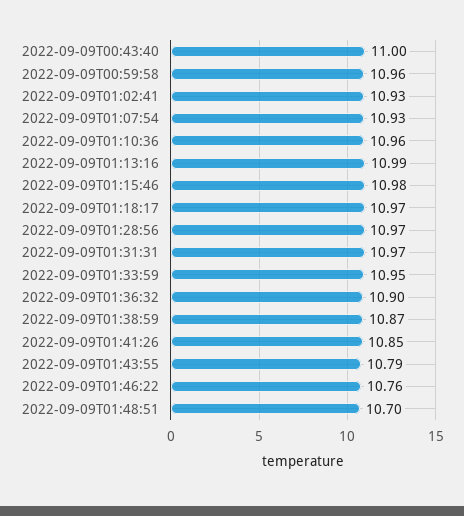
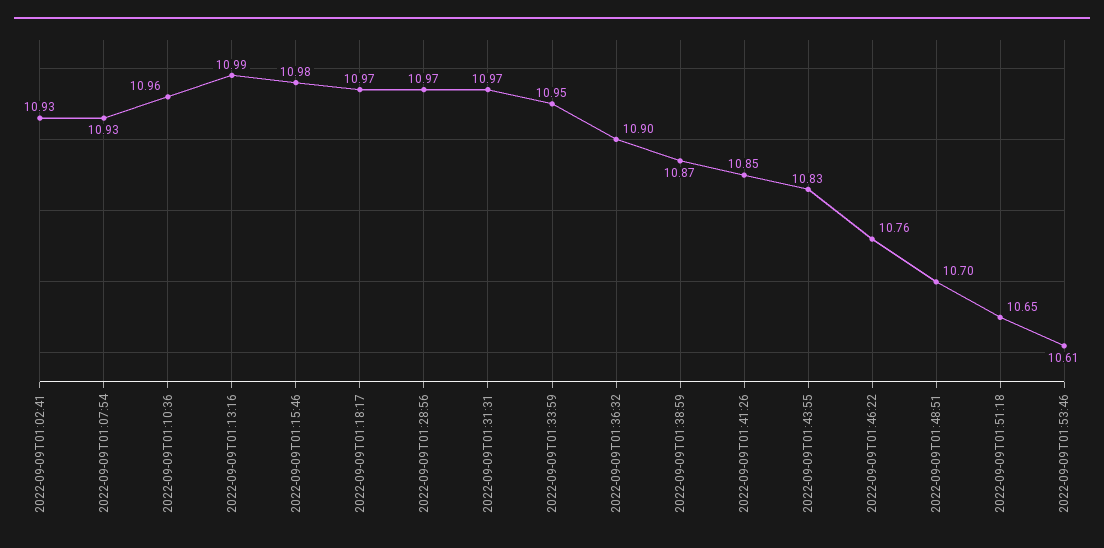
2022-09-09T00:43:40: 11 -> none
2022-09-09T00:59:58: 10.96 -> none
2022-09-09T01:43:55: 10.79 -> 10.83
2022-09-09T01:51:18: none -> 10.65
2022-09-09T01:53:46: none -> 10.61

